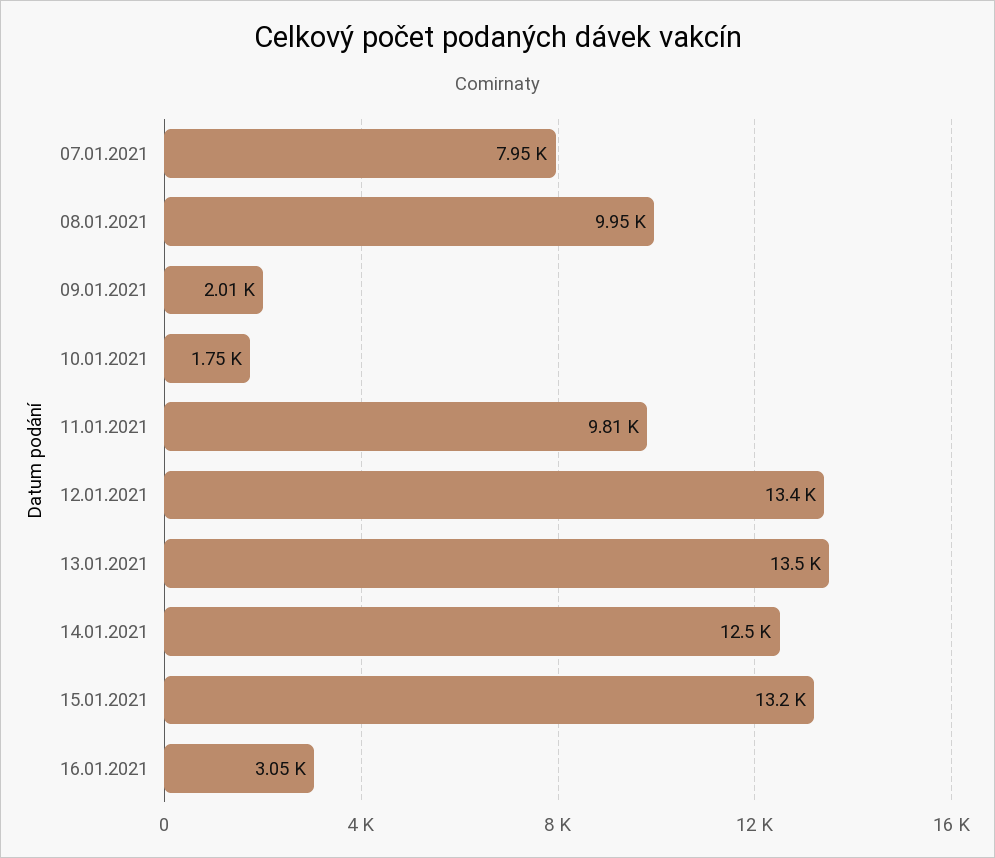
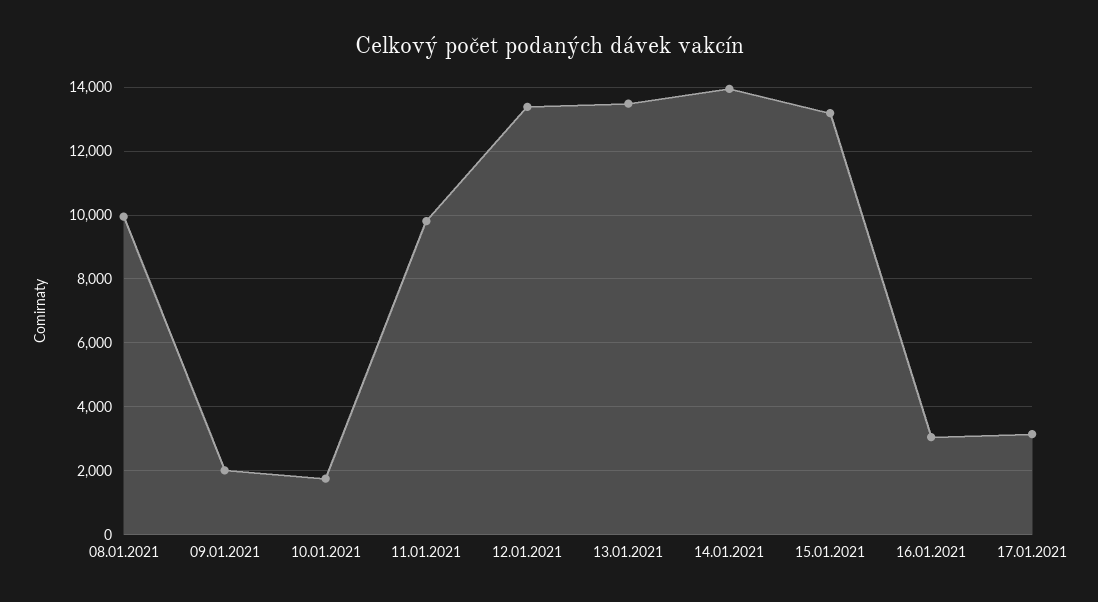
07.01.2021: 7950 -> none
14.01.2021: 12500 -> 14000
17.01.2021: none -> 3200

